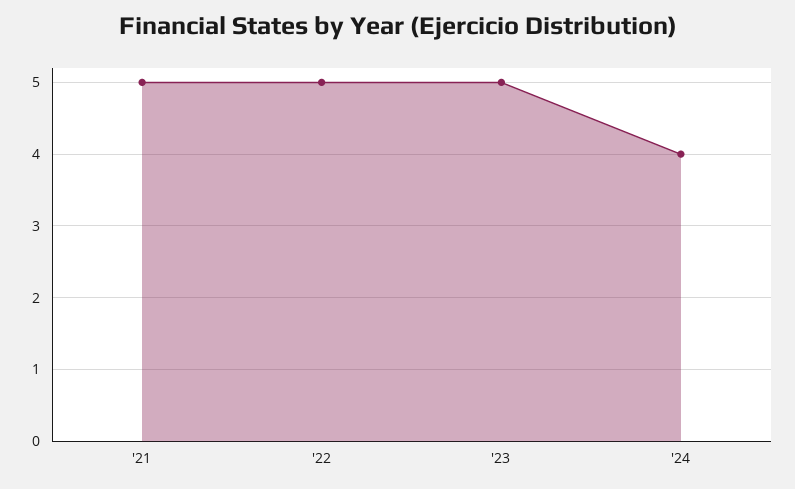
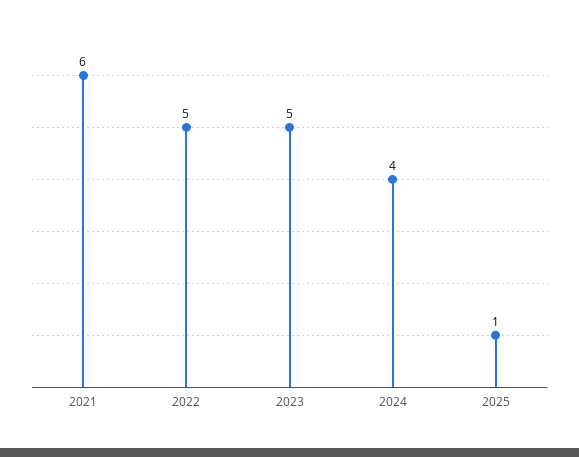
'21: 5 -> 6
2025: none -> 1

